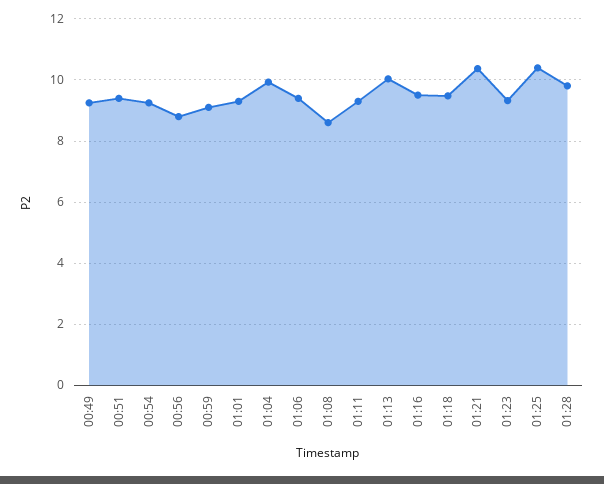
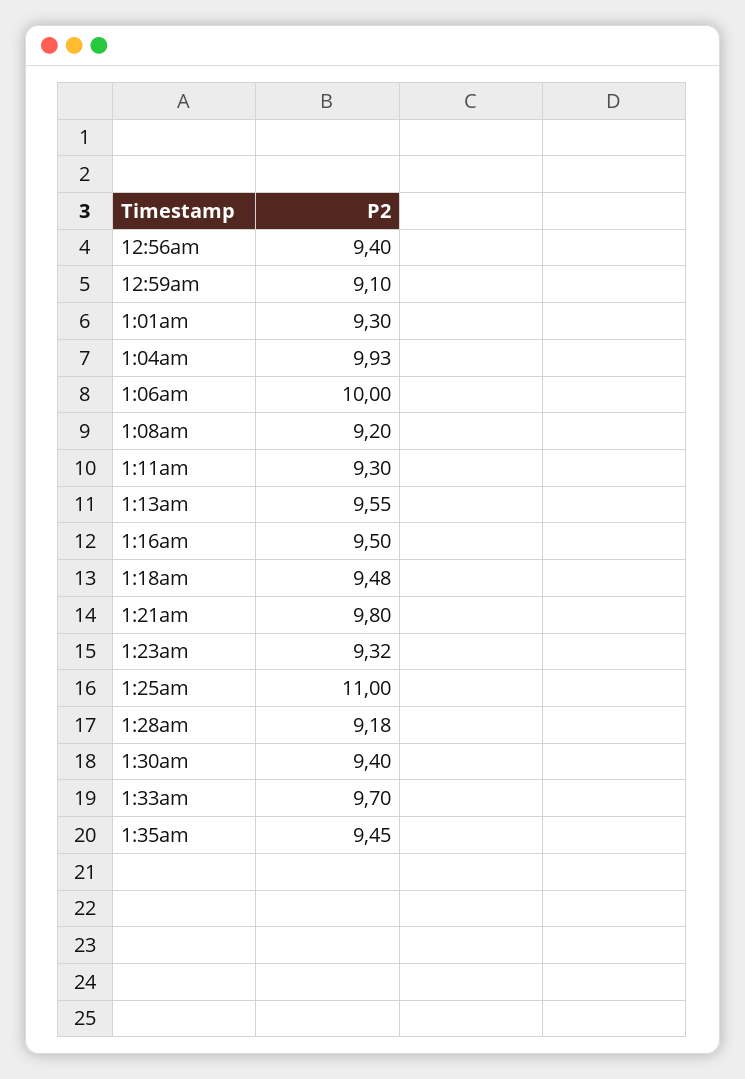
00:49: 9.2 -> none
00:51: 9.4 -> none
00:54: 9.2 -> none
00:56: 8.8 -> 9.4
01:06: 9.4 -> 10
01:08: 8.6 -> 9.2
01:13: 10 -> 9.55
01:21: 10.4 -> 9.8
01:25: 10.4 -> 11
01:28: 9.8 -> 9.18
1:30am: none -> 9.4
1:33am: none -> 9.7
1:35am: none -> 9.45

